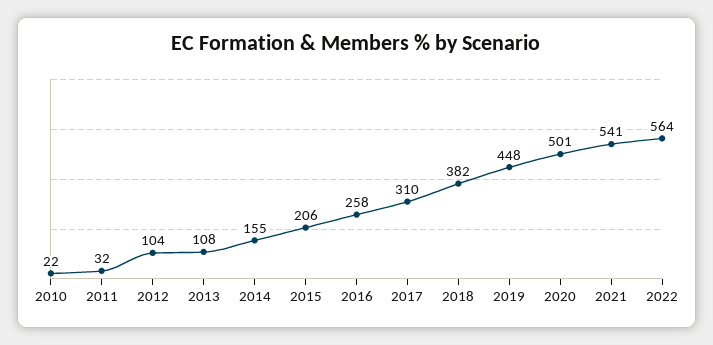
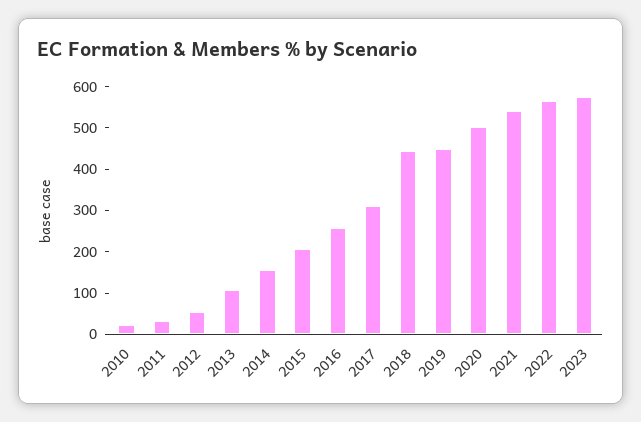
2012: 104 -> 60
2018: 382 -> 440
2023: none -> 580

